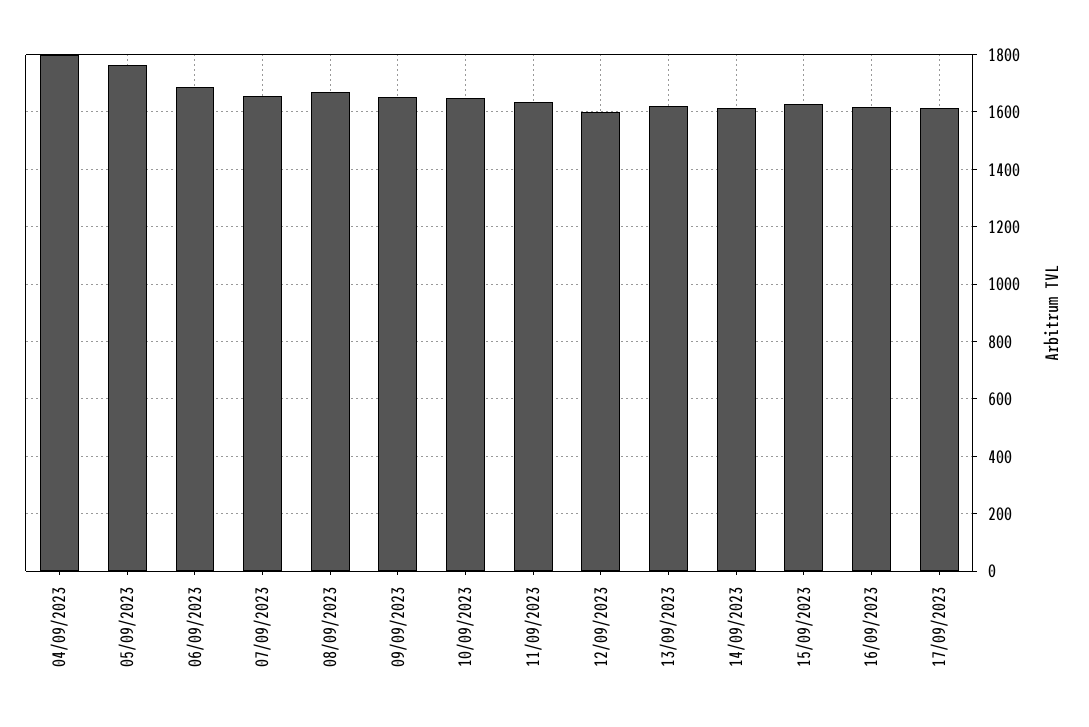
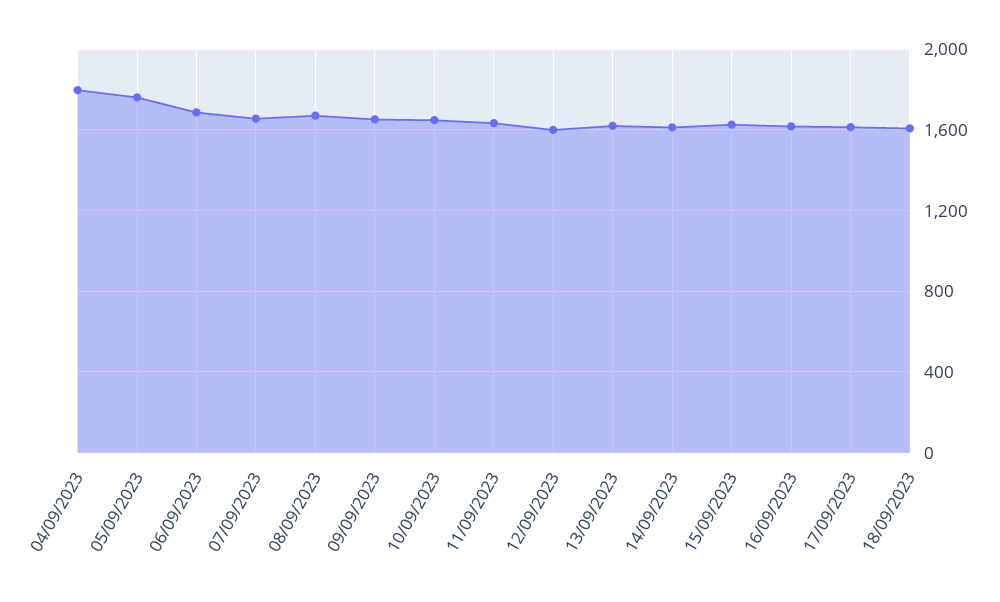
18/09/2023: none -> 1600

